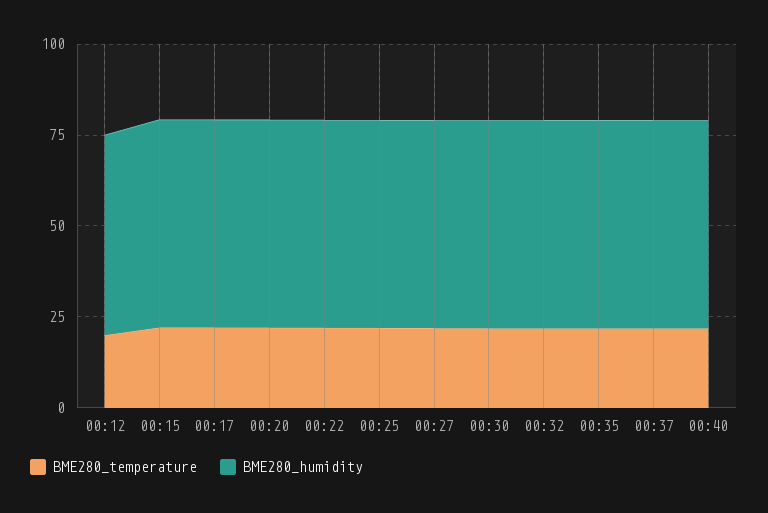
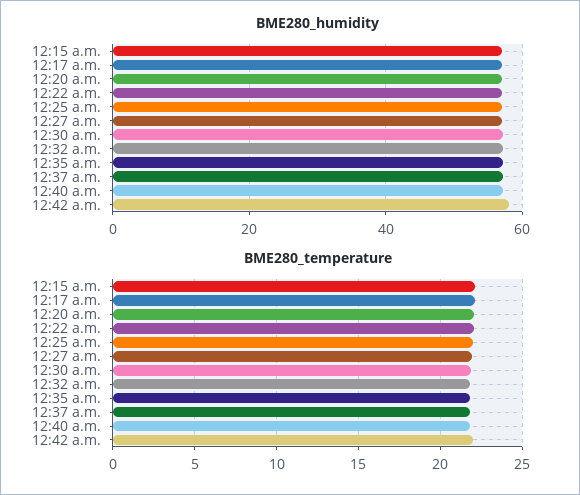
BME280_temperature, 00:12: 20 -> none
BME280_humidity, 00:12: 55 -> none
BME280_humidity, 12:42 a.m.: none -> 58
BME280_temperature, 12:42 a.m.: none -> 22

